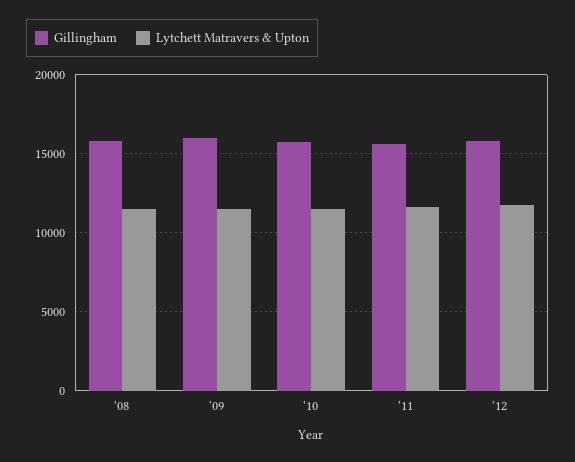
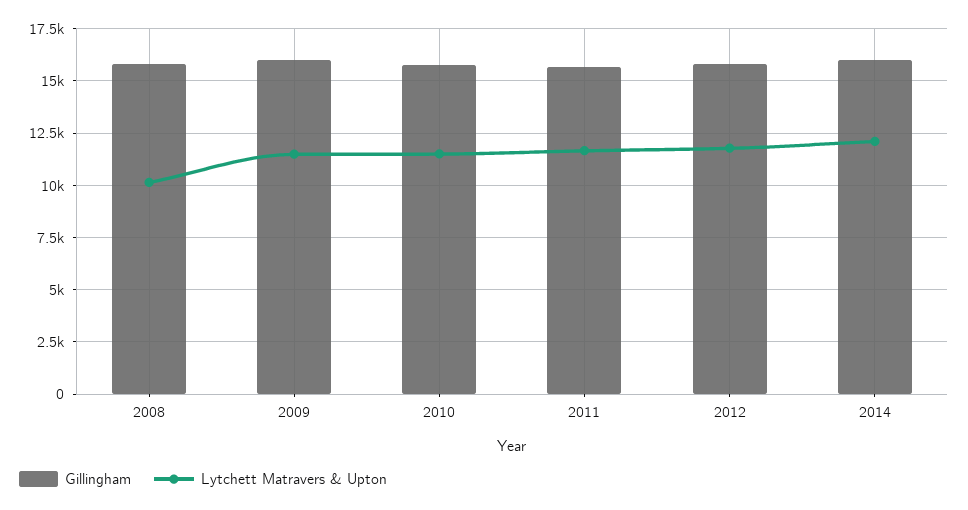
Lytchett Matravers & Upton, '08: 11500 -> 10000
Gillingham, 2014: none -> 16000
Lytchett Matravers & Upton, 2014: none -> 12000

